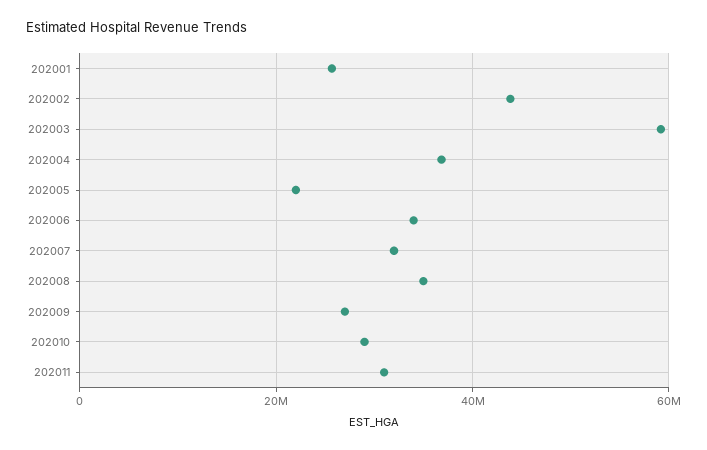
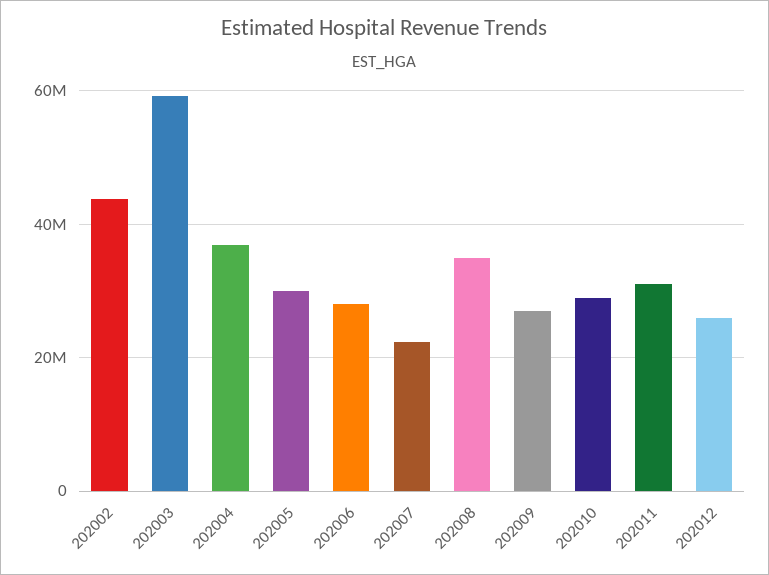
202001: 26000000 -> none
202005: 22000000 -> 30000000
202006: 34000000 -> 28000000
202007: 32000000 -> 22000000
202012: none -> 26000000

